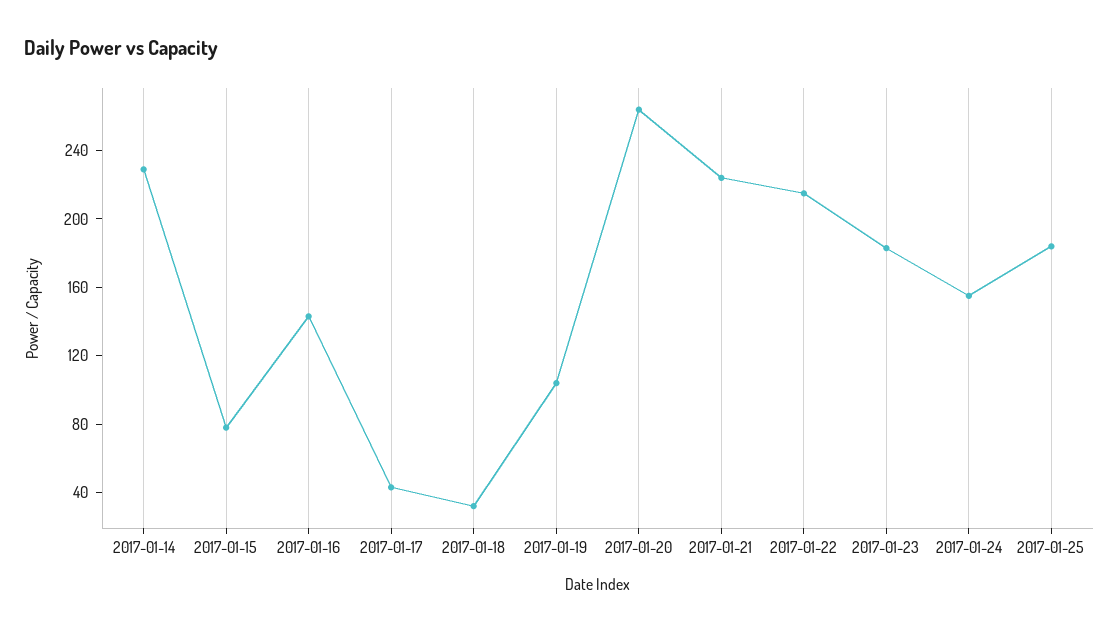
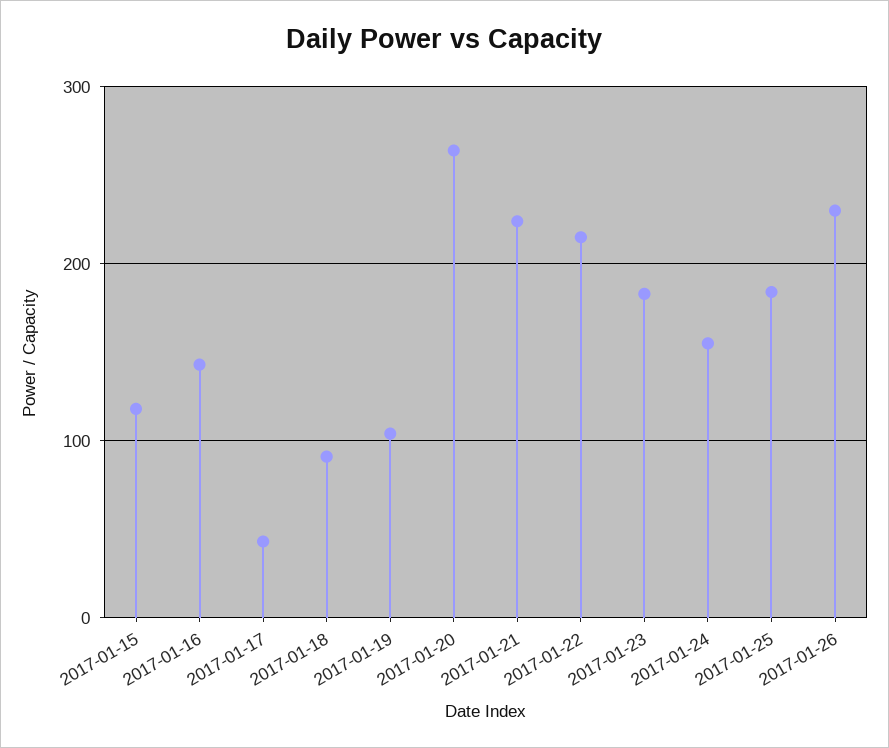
2017-01-14: 230 -> none
2017-01-15: 80 -> 120
2017-01-18: 30 -> 90
2017-01-26: none -> 230

